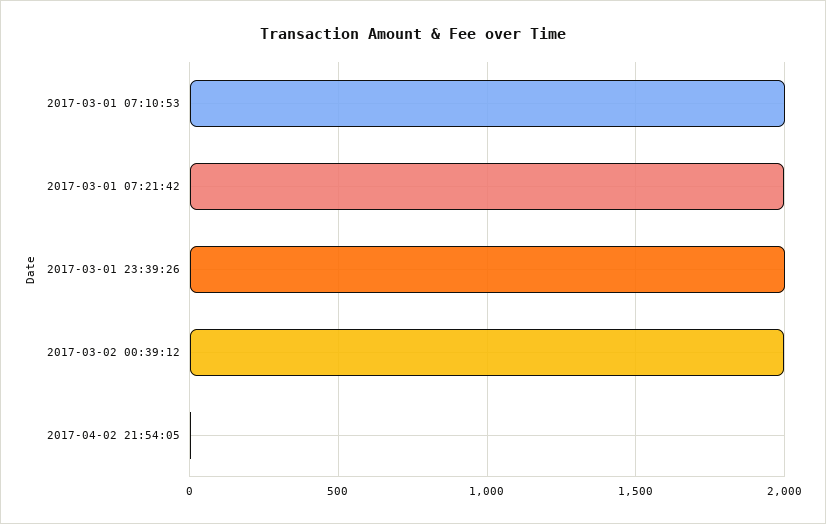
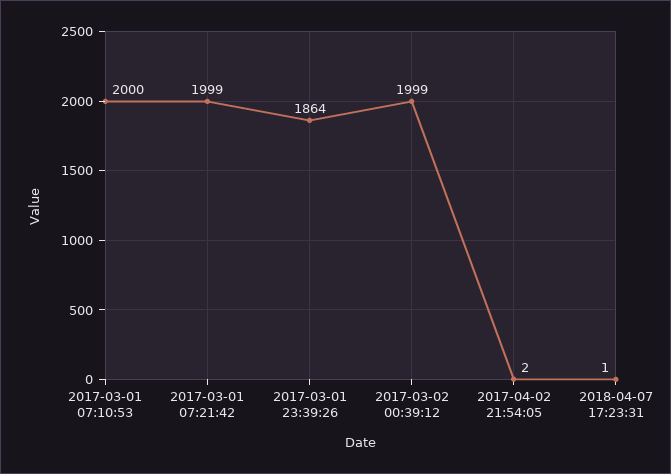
2017-03-01 23:39:26: 2000 -> 1864
2018-04-07 17:23:31: none -> 1

